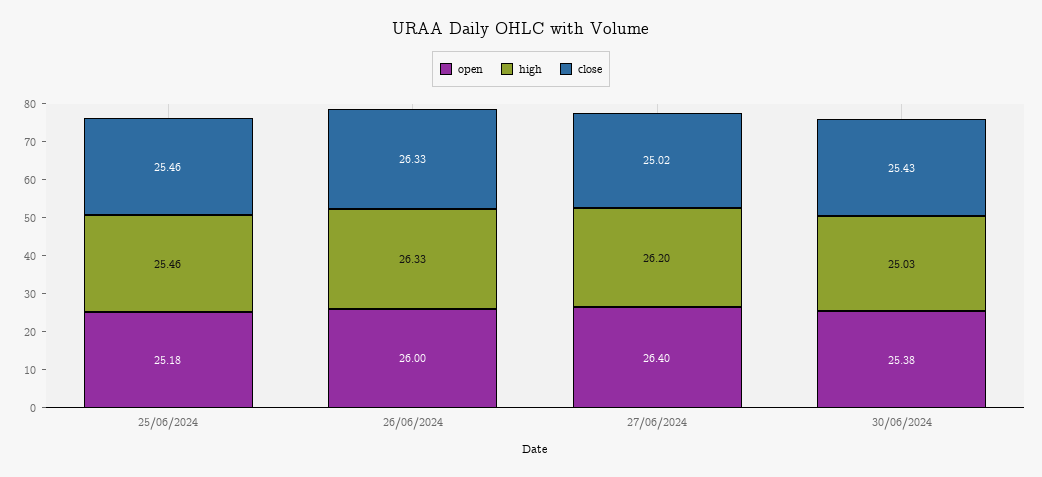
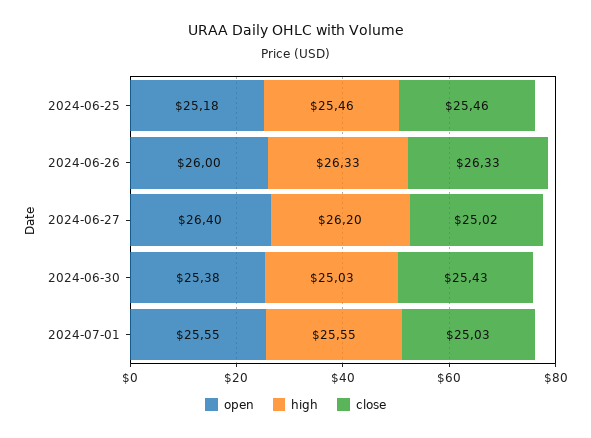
open, 2024-07-01: none -> 25.55
high, 2024-07-01: none -> 25.55
close, 2024-07-01: none -> 25.03

